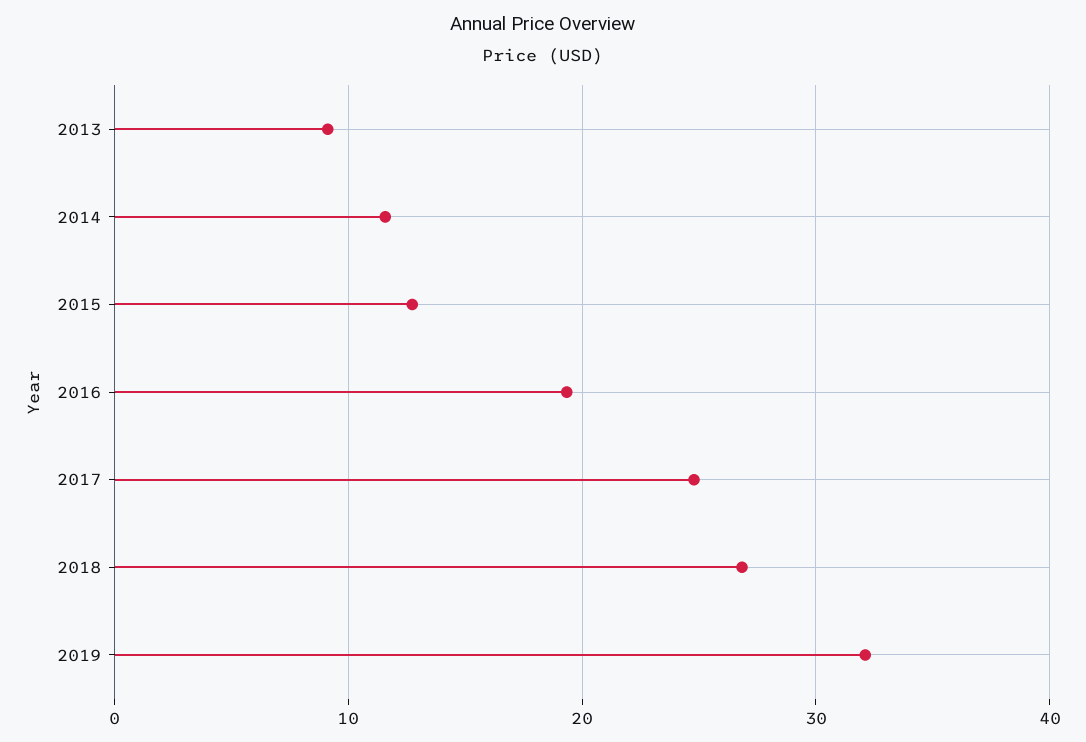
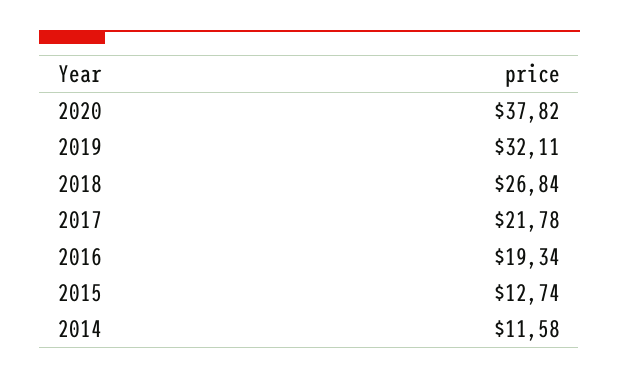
2013: 9 -> none
2017: 25 -> 21.78
2020: none -> 37.82

